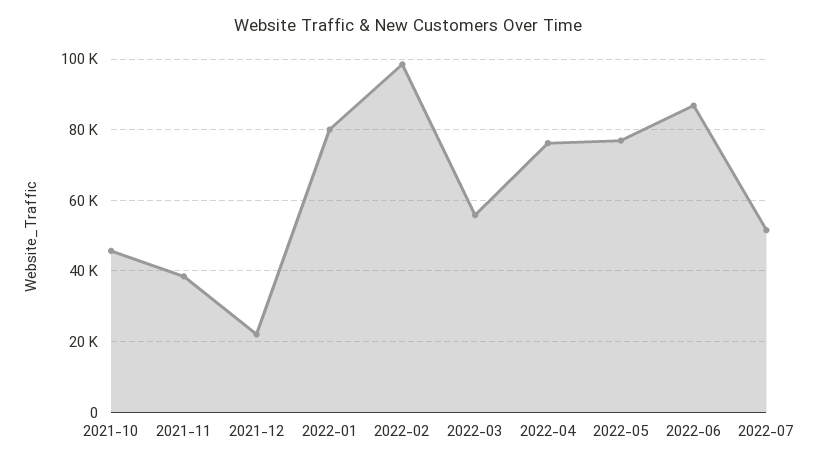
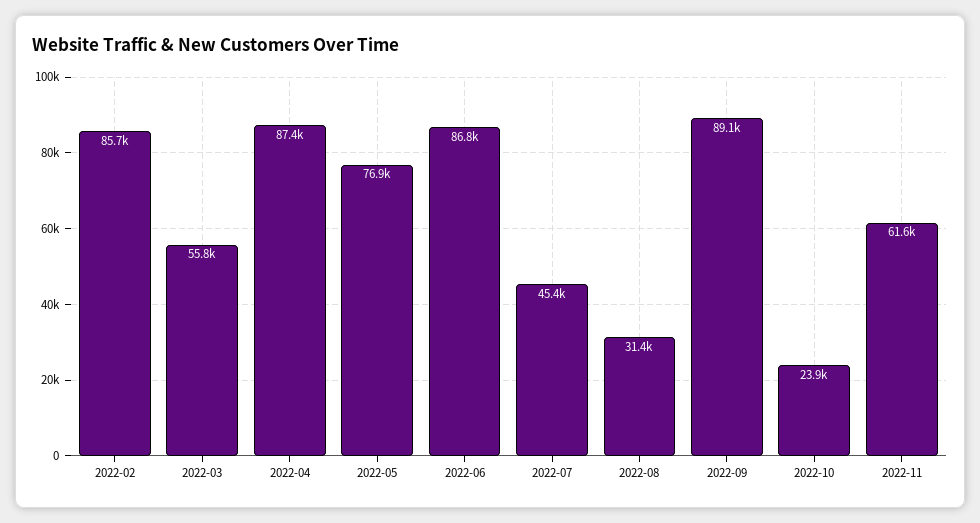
2021-10: 46000 -> none
2021-11: 38000 -> none
2021-12: 22000 -> none
2022-01: 80000 -> none
2022-02: 98000 -> 85700
2022-04: 76000 -> 87400
2022-07: 52000 -> 45400
2022-08: none -> 31400
2022-09: none -> 89100
2022-10: none -> 23900
2022-11: none -> 61600

